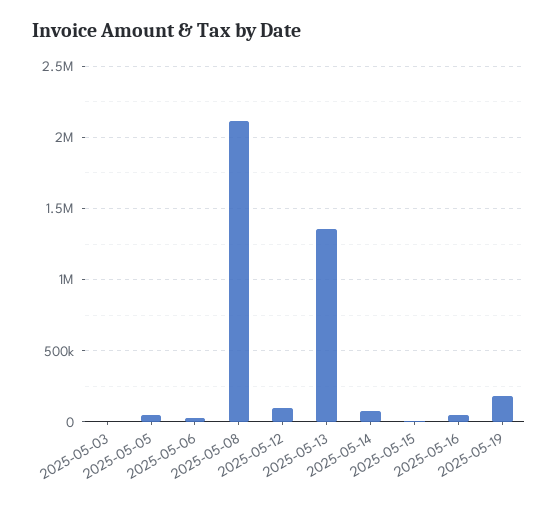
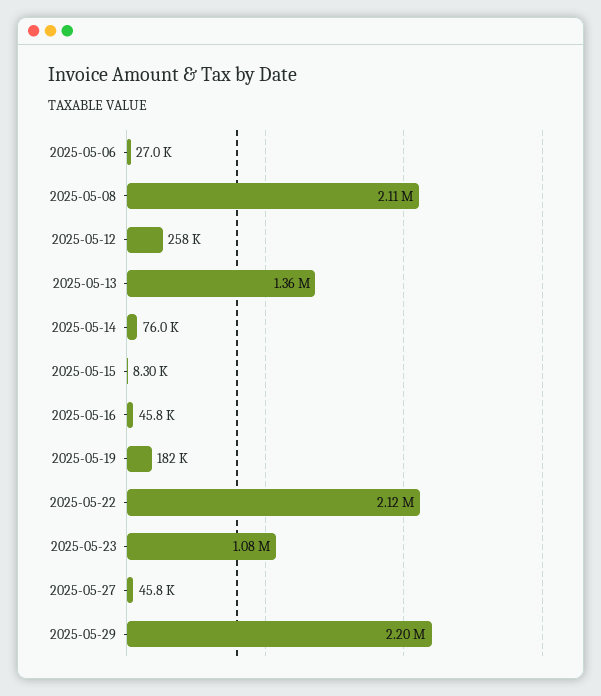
2025-05-03: 0 -> none
2025-05-05: 50000 -> none
2025-05-12: 100000 -> 258000
2025-05-22: none -> 2120000
2025-05-23: none -> 1080000
2025-05-27: none -> 45800
2025-05-29: none -> 2200000

